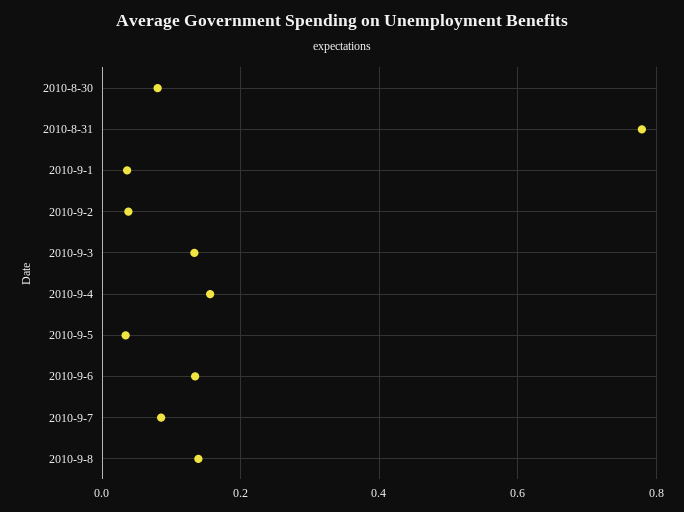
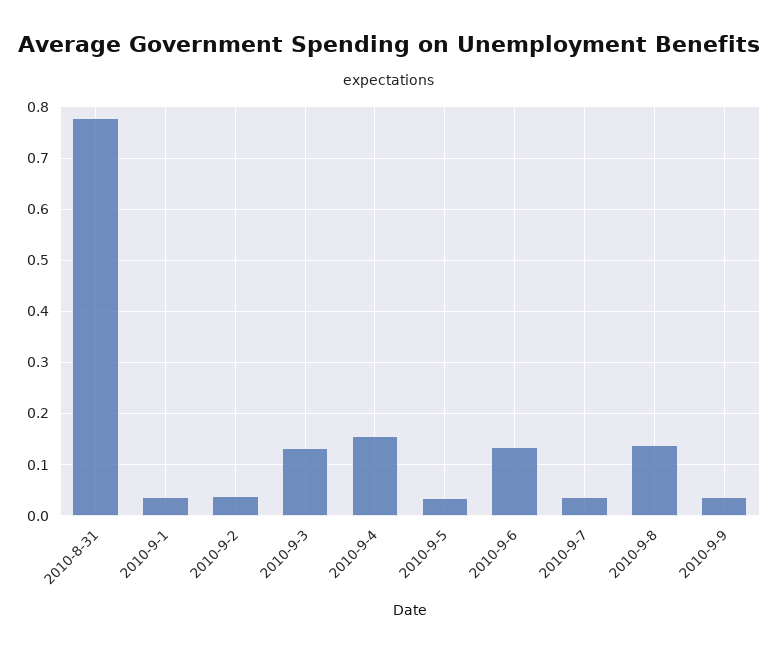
2010-8-30: 0.08 -> none
2010-9-7: 0.08 -> 0.04
2010-9-9: none -> 0.04

